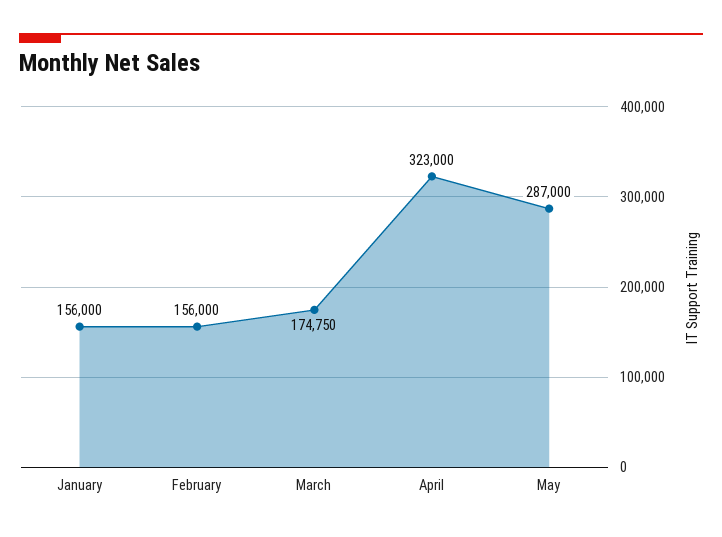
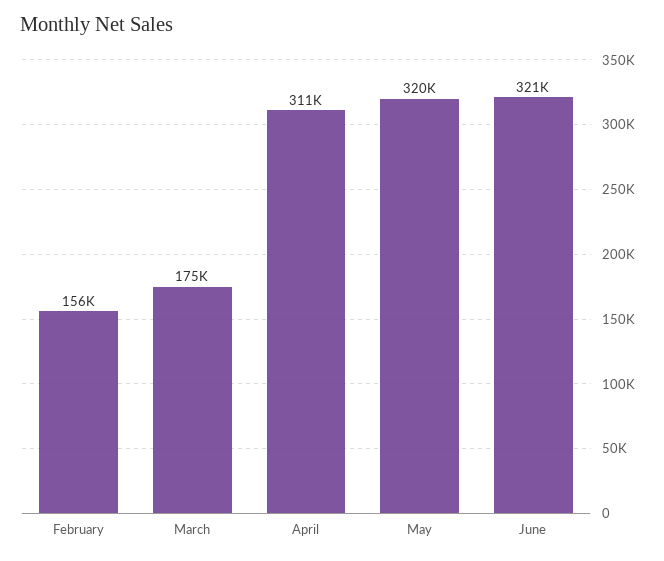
January: 156000 -> none
April: 323000 -> 311000
May: 287000 -> 320000
June: none -> 321000

